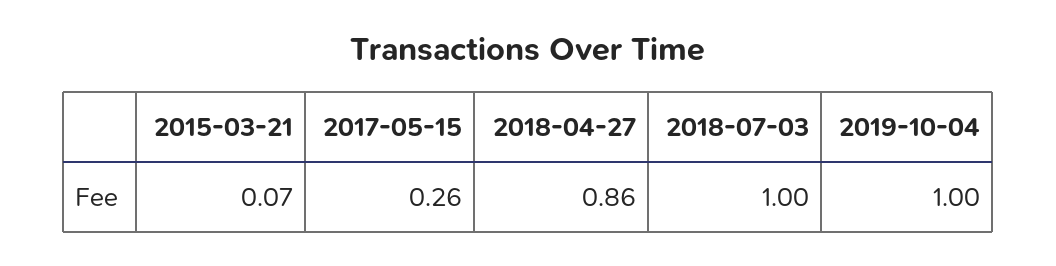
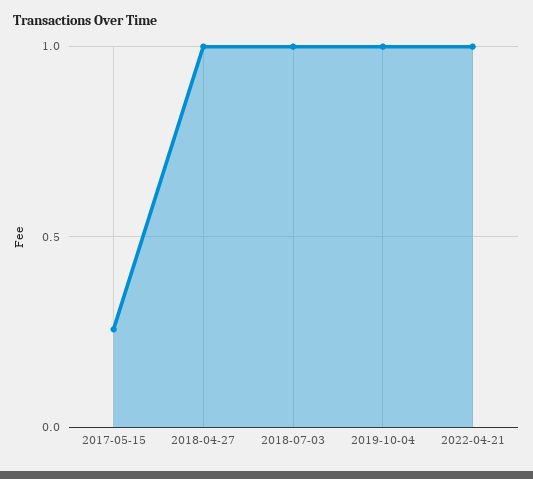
2015-03-21: 0.07 -> none
2018-04-27: 0.86 -> 1
2022-04-21: none -> 1

